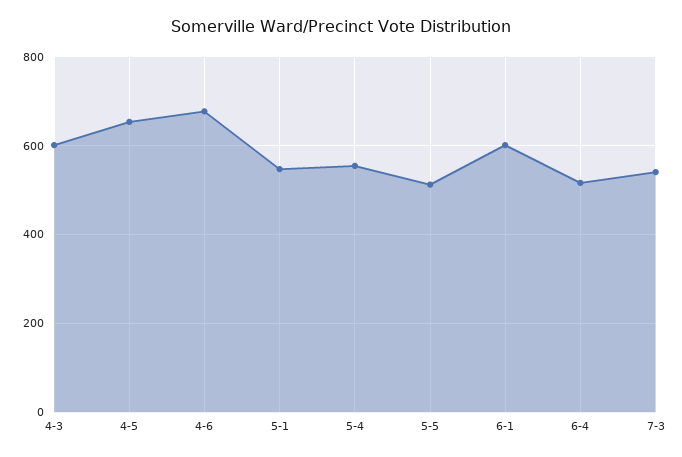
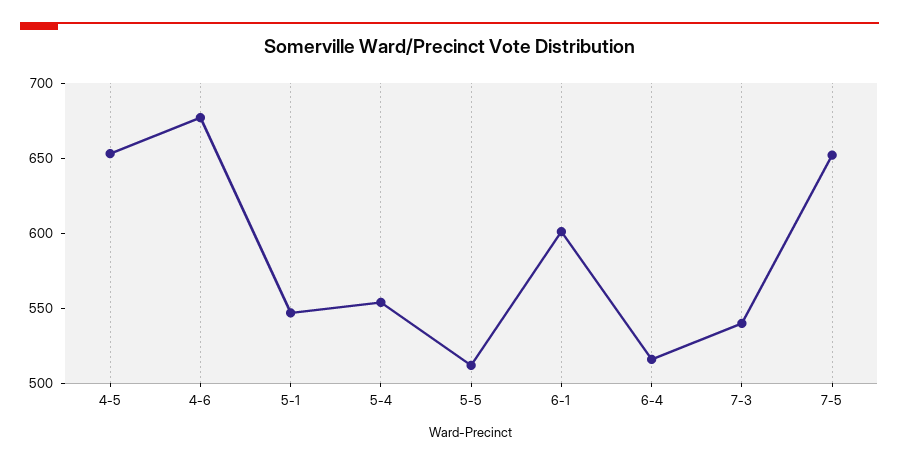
4-3: 600 -> none
7-5: none -> 650

